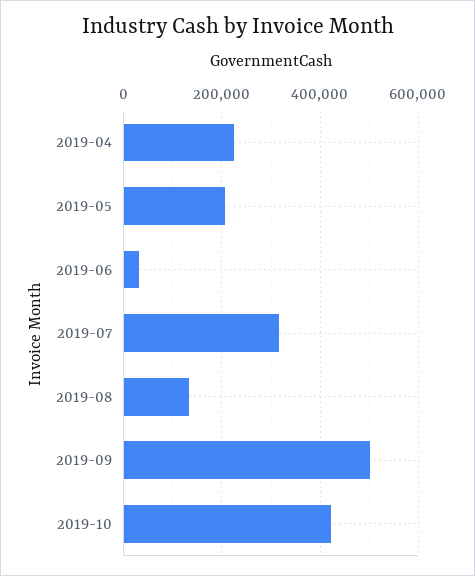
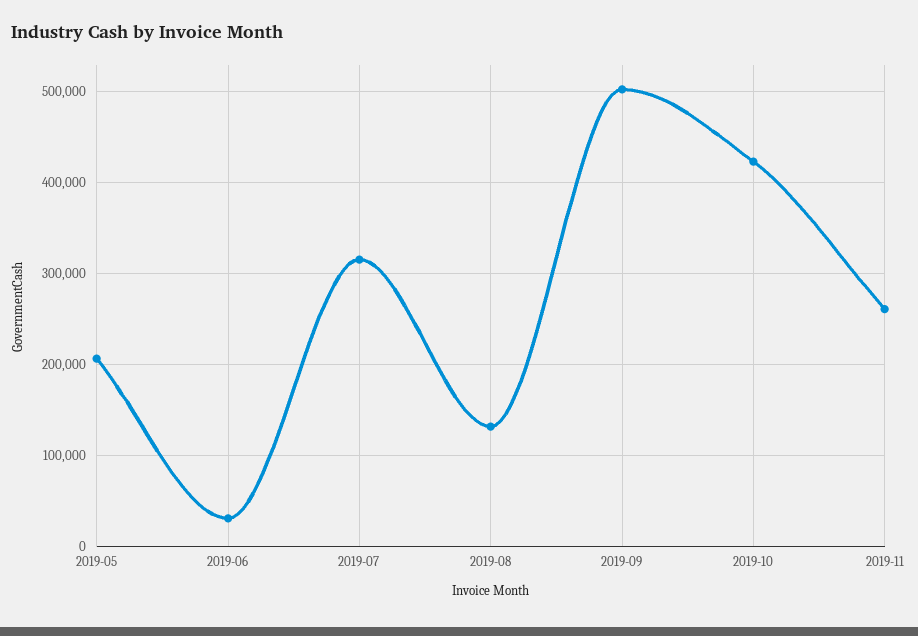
2019-04: 220000 -> none
2019-11: none -> 260000

